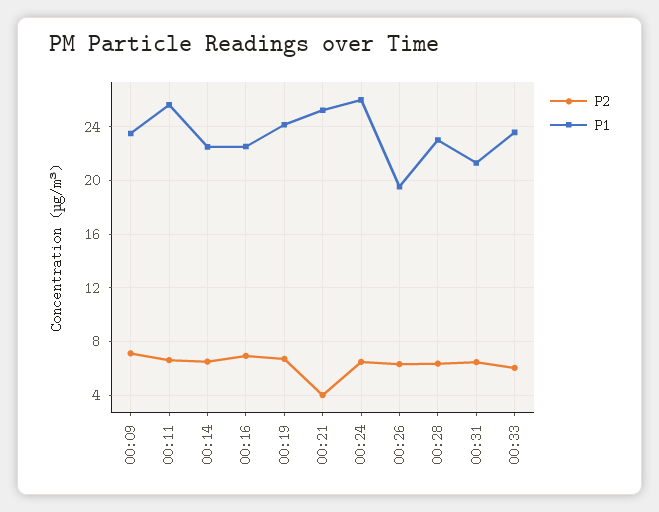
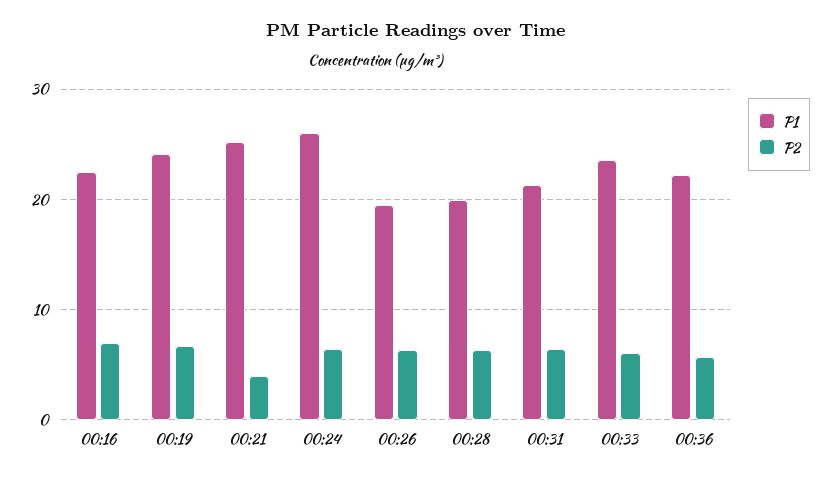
P2, 00:09: 7 -> none
P1, 00:09: 23.5 -> none
P2, 00:11: 6.5 -> none
P1, 00:11: 25.5 -> none
P2, 00:14: 6.5 -> none
P1, 00:14: 22.5 -> none
P1, 00:28: 23 -> 20
P1, 00:36: none -> 22
P2, 00:36: none -> 6

